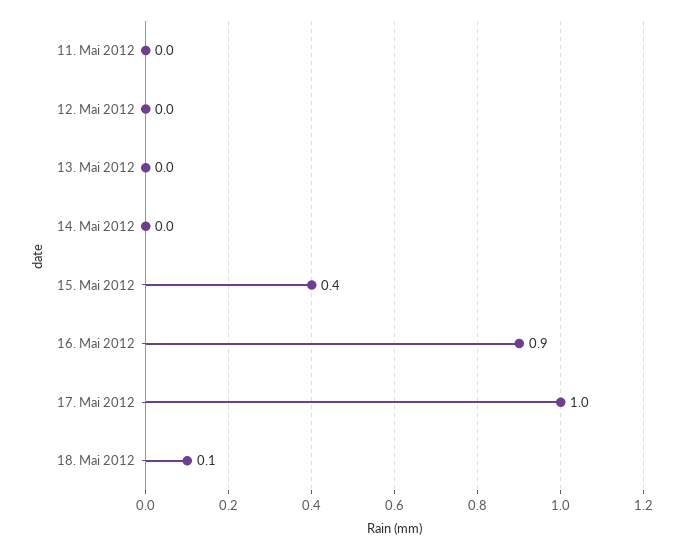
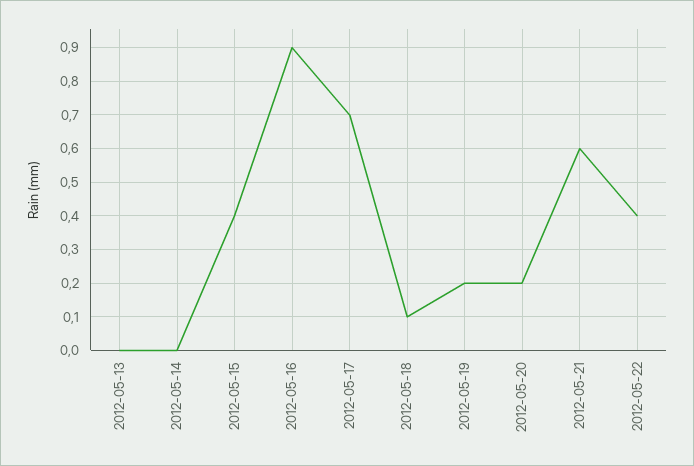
11. Mai 2012: 0 -> none
12. Mai 2012: 0 -> none
17. Mai 2012: 1 -> 0.7
2012-05-19: none -> 0.2
2012-05-20: none -> 0.2
2012-05-21: none -> 0.6
2012-05-22: none -> 0.4

